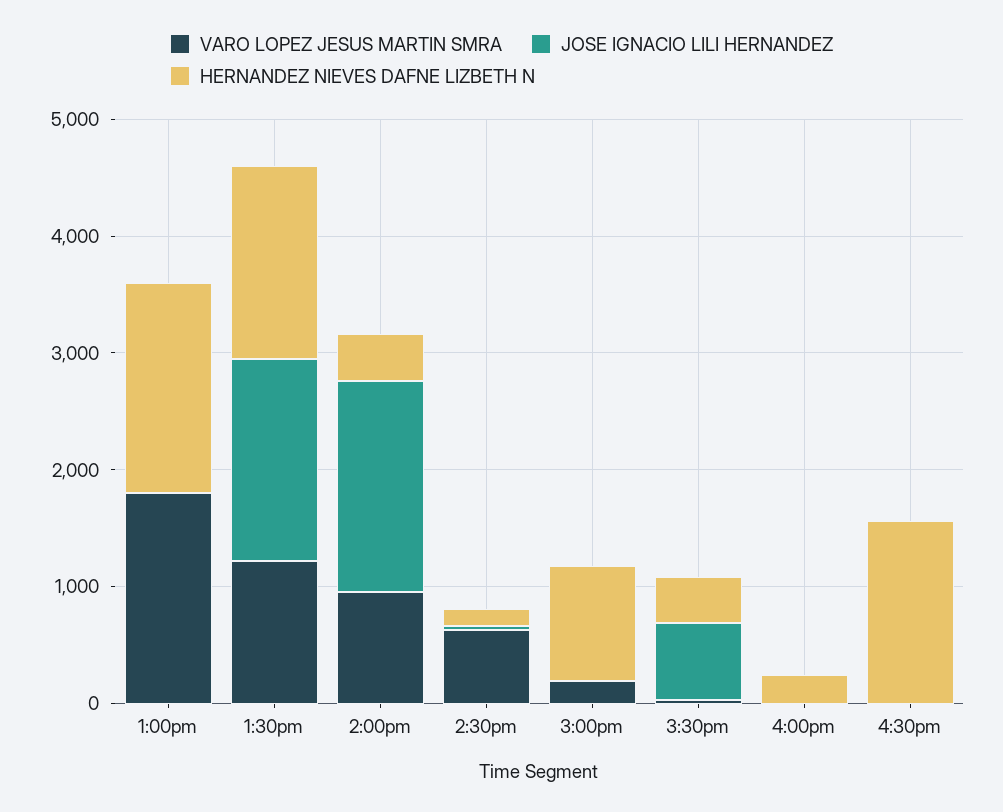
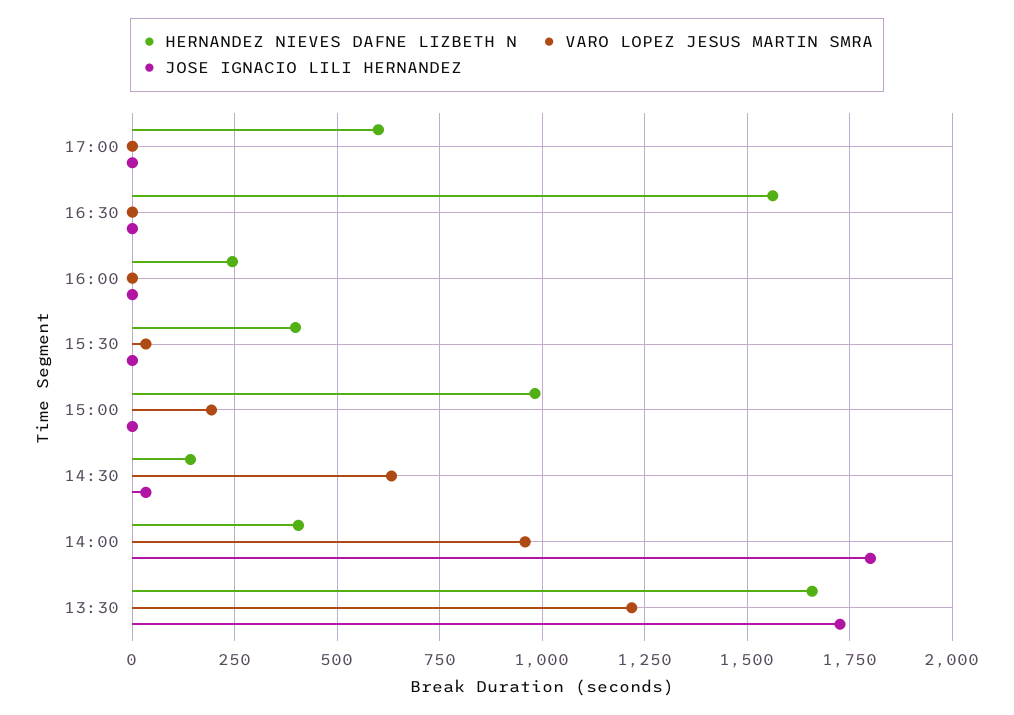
VARO LOPEZ JESUS MARTIN SMRA, 1:00pm: 1800 -> none
JOSE IGNACIO LILI HERNANDEZ, 1:00pm: 0 -> none
HERNANDEZ NIEVES DAFNE LIZBETH N, 1:00pm: 1800 -> none
JOSE IGNACIO LILI HERNANDEZ, 3:30pm: 600 -> 0
HERNANDEZ NIEVES DAFNE LIZBETH N, 17:00: none -> 600
VARO LOPEZ JESUS MARTIN SMRA, 17:00: none -> 0
JOSE IGNACIO LILI HERNANDEZ, 17:00: none -> 0

